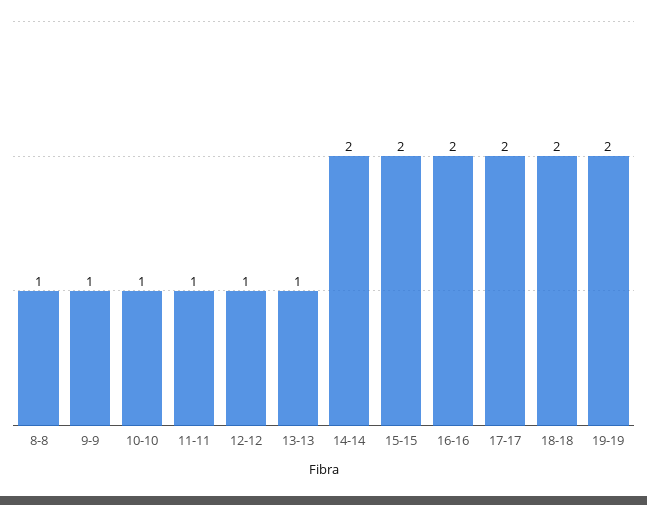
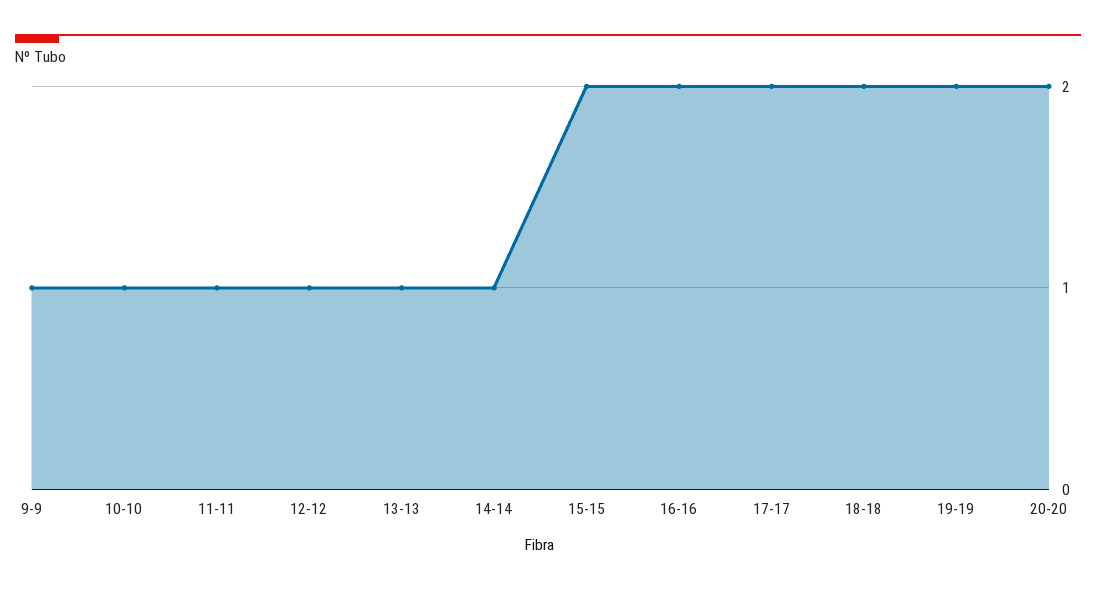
8-8: 1 -> none
14-14: 2 -> 1
20-20: none -> 2

